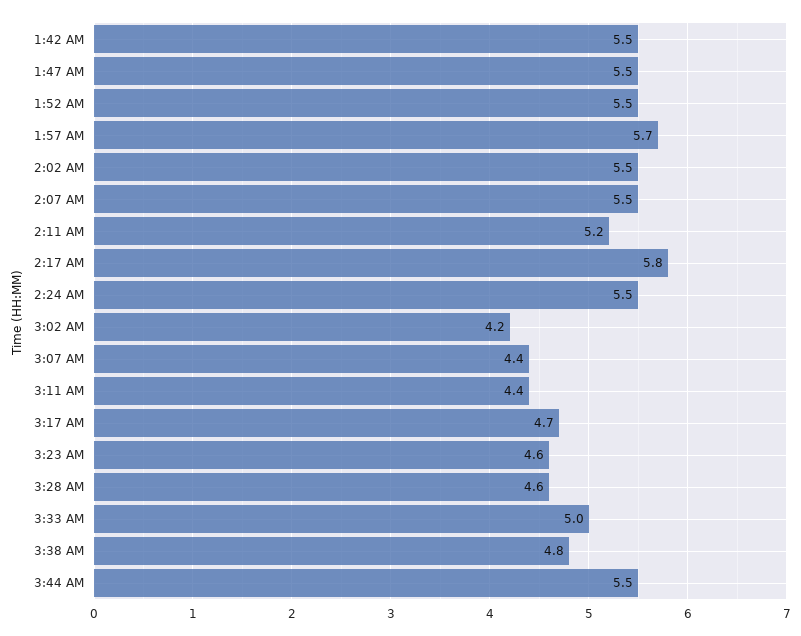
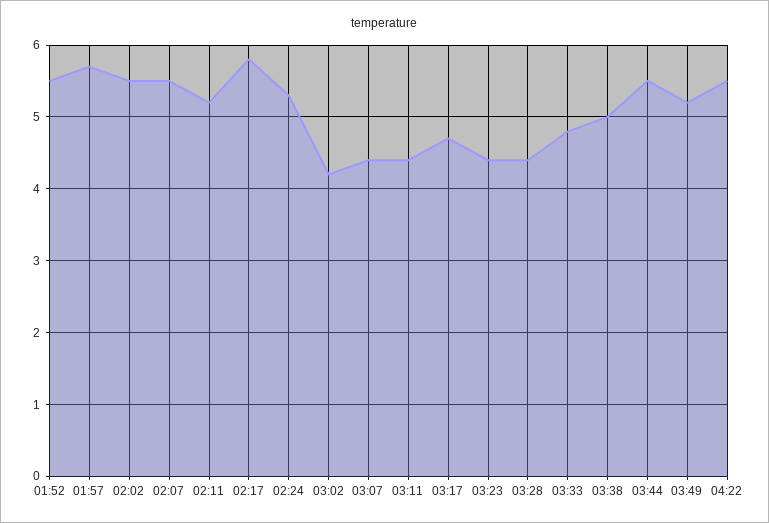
1:42 AM: 5.5 -> none
1:47 AM: 5.5 -> none
2:24 AM: 5.5 -> 5.3
3:23 AM: 4.6 -> 4.4
3:28 AM: 4.6 -> 4.4
3:33 AM: 5 -> 4.8
3:38 AM: 4.8 -> 5
03:49: none -> 5.2
04:22: none -> 5.5

